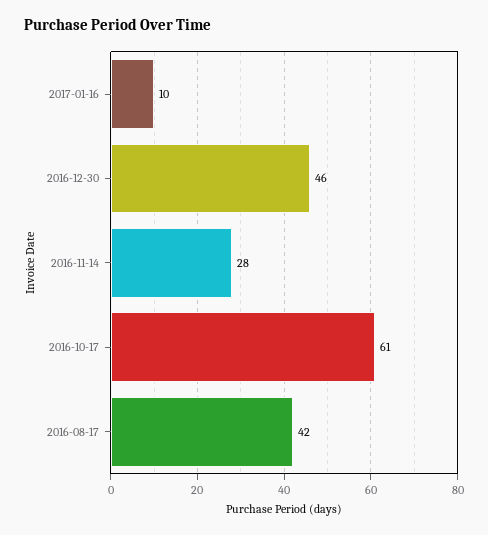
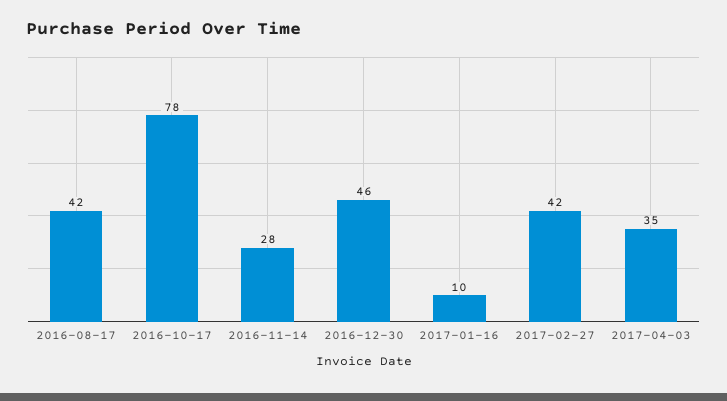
2016-10-17: 61 -> 78
2017-02-27: none -> 42
2017-04-03: none -> 35

